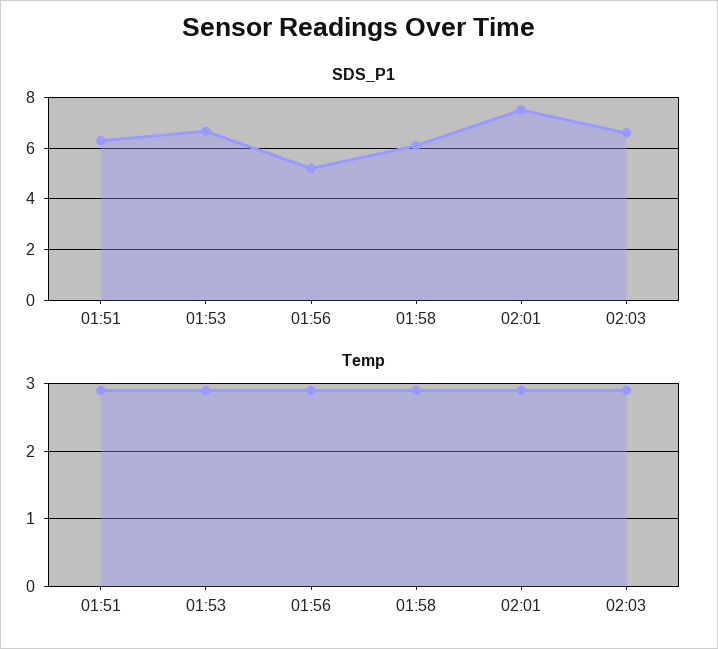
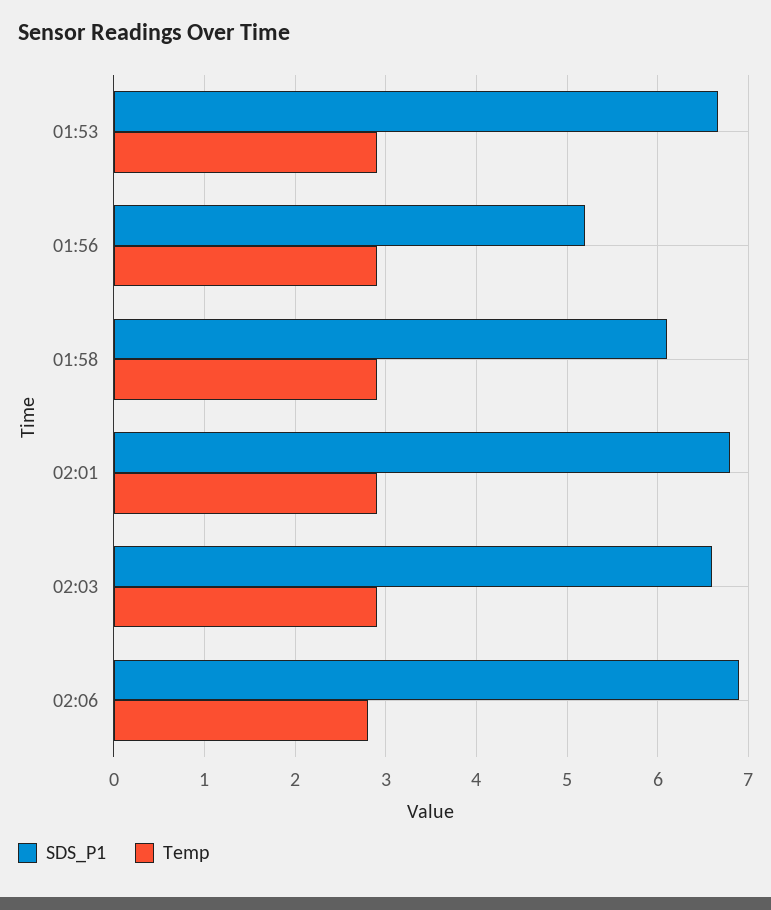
SDS_P1, 01:51: 6.25 -> none
SDS_P1, 02:01: 7.5 -> 6.8
Temp, 01:51: 2.9 -> none
SDS_P1, 02:06: none -> 6.9
Temp, 02:06: none -> 2.8

